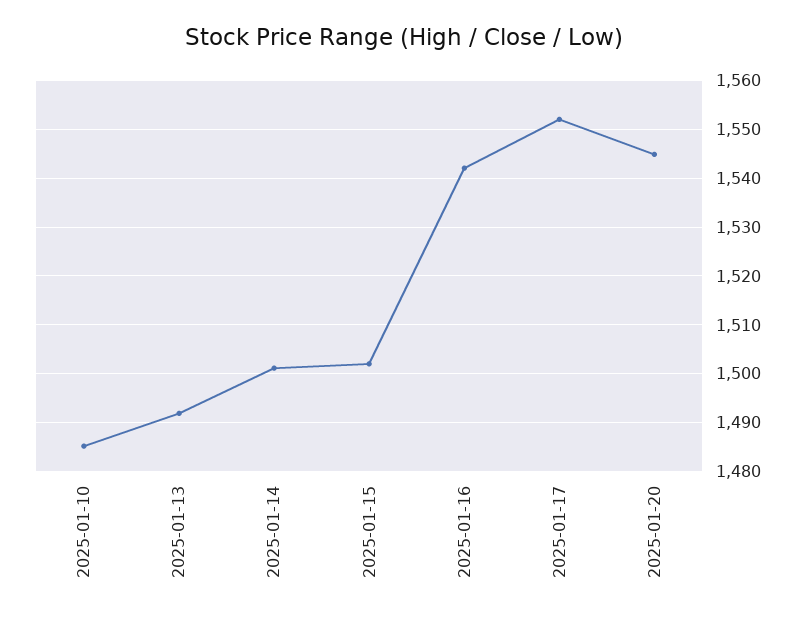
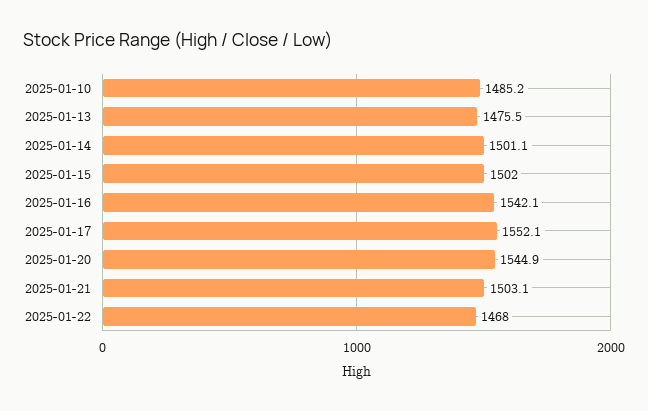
2025-01-13: 1492 -> 1475.5
2025-01-21: none -> 1503.1
2025-01-22: none -> 1468

